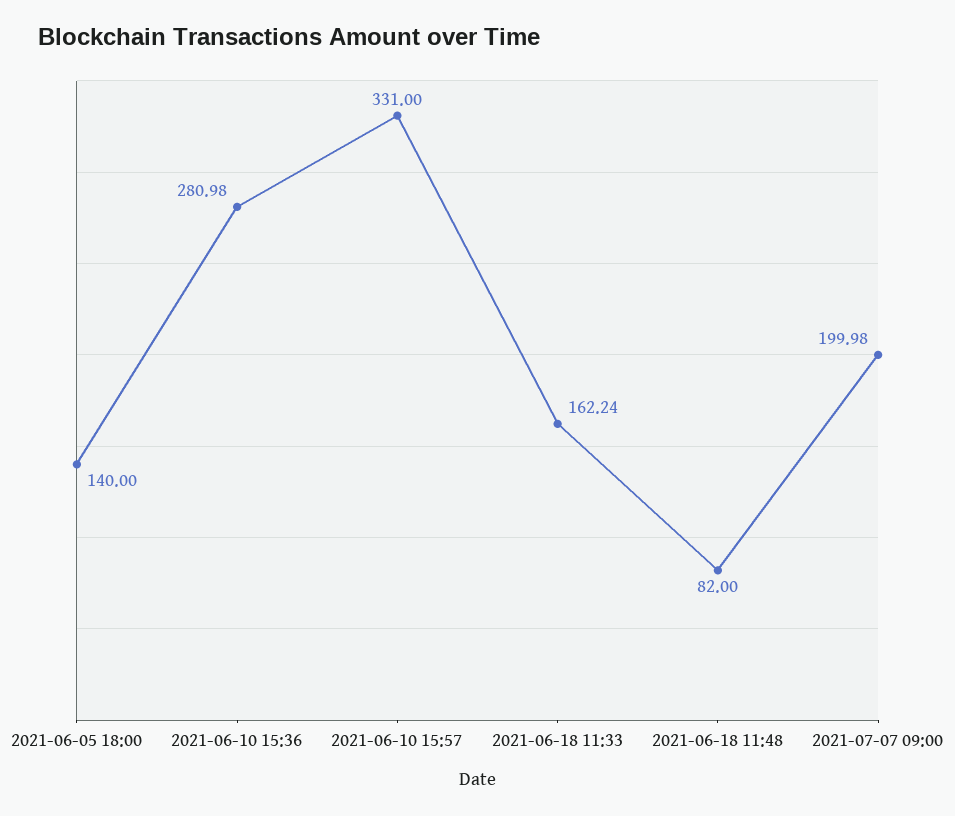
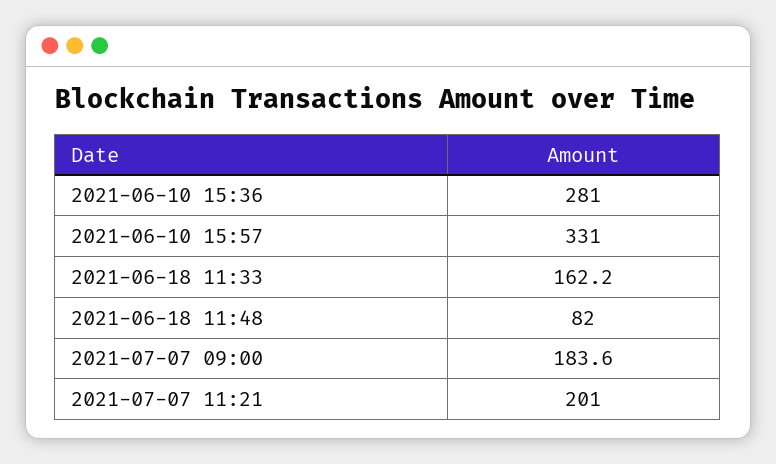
2021-06-05 18:00: 140 -> none
2021-07-07 09:00: 199.98 -> 183.6
2021-07-07 11:21: none -> 201

